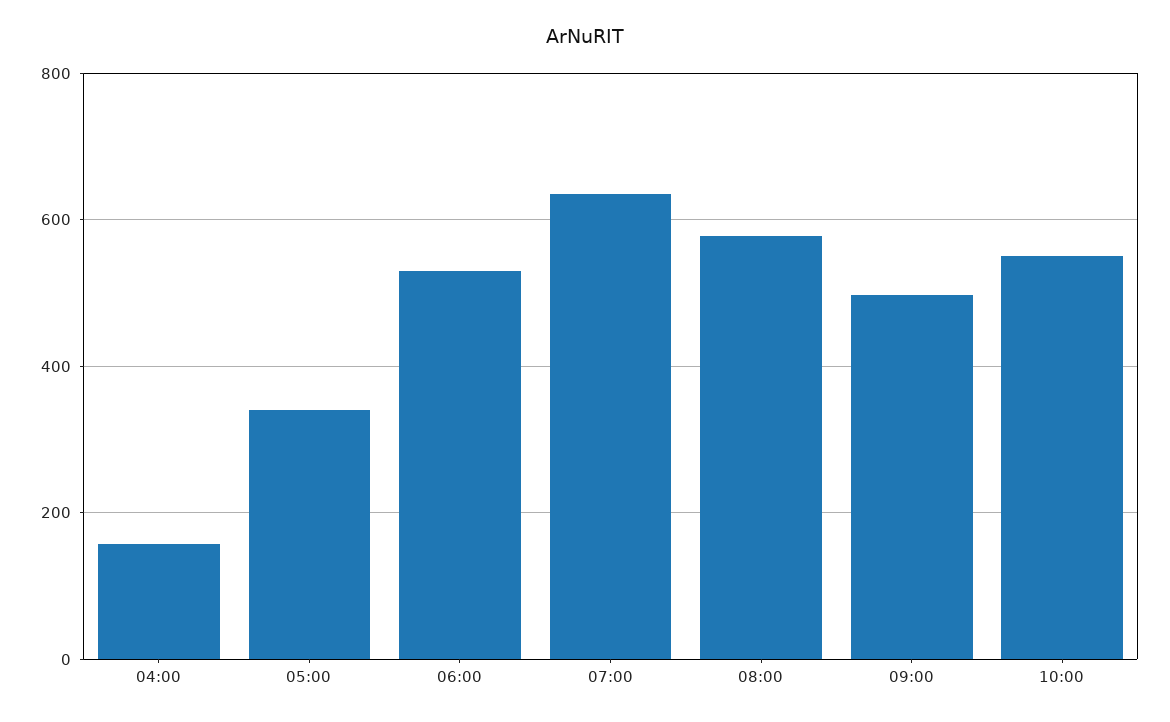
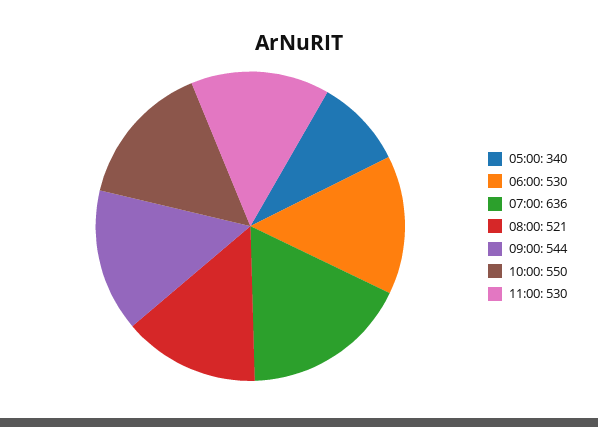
04:00: 160 -> none
08:00: 580 -> 521
09:00: 500 -> 544
11:00: none -> 530

